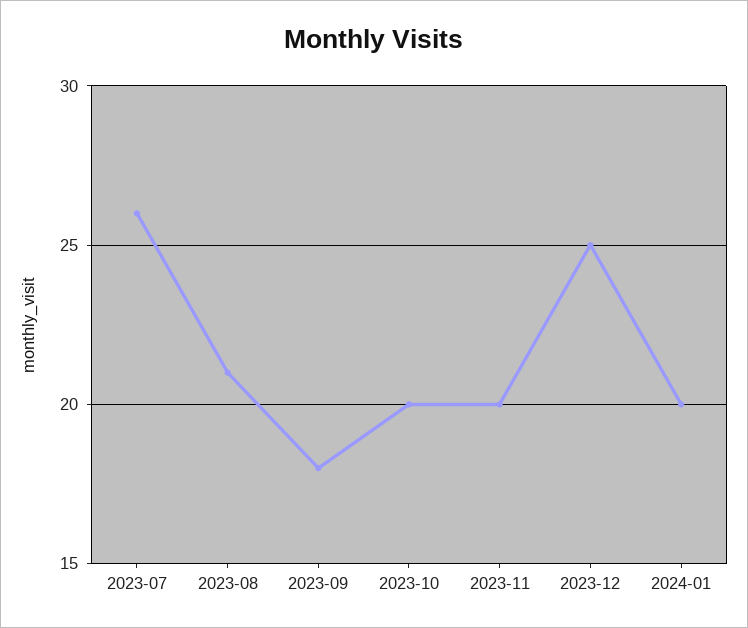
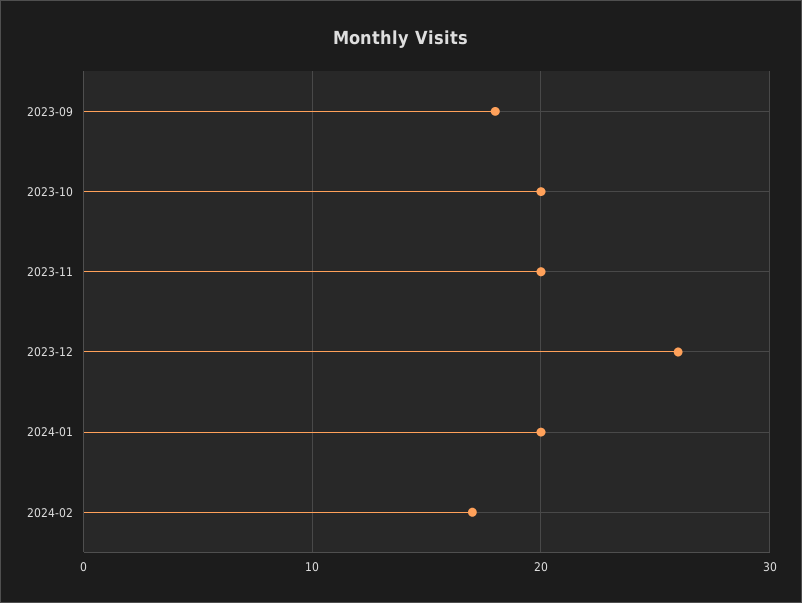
2023-07: 26 -> none
2023-08: 21 -> none
2023-12: 25 -> 26
2024-02: none -> 17

